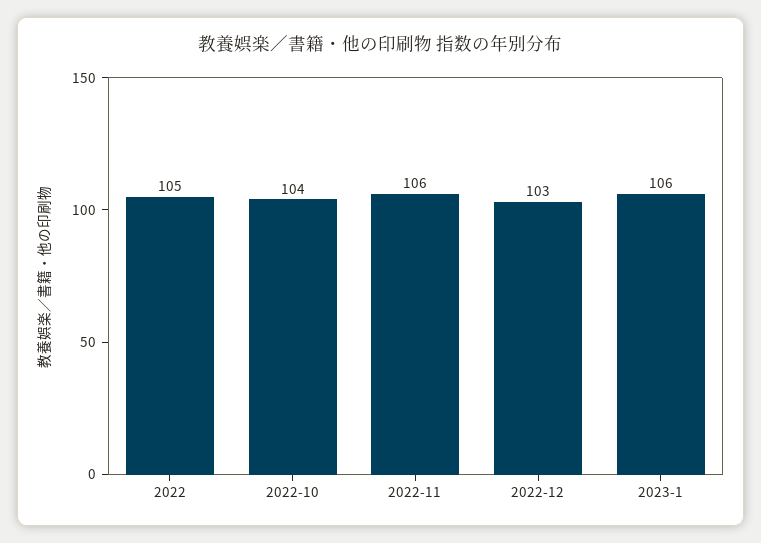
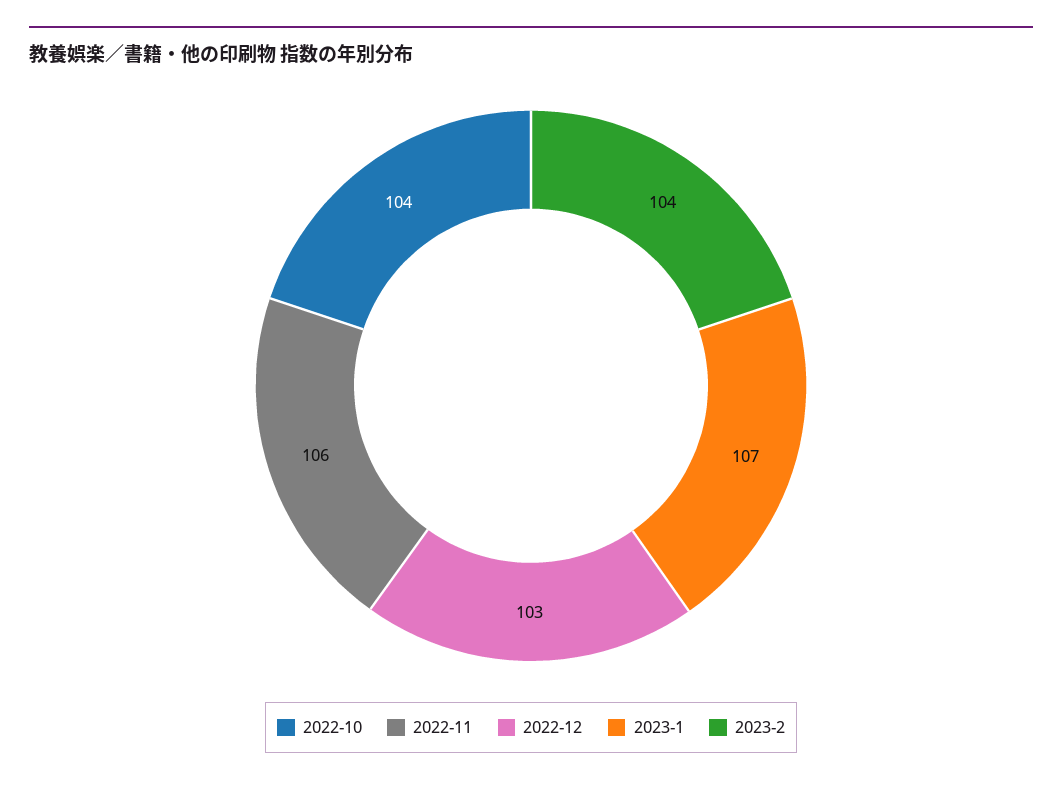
2022: 105 -> none
2023-1: 106 -> 107
2023-2: none -> 104

